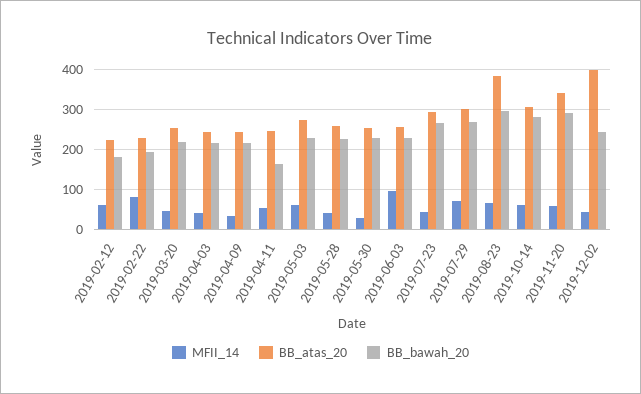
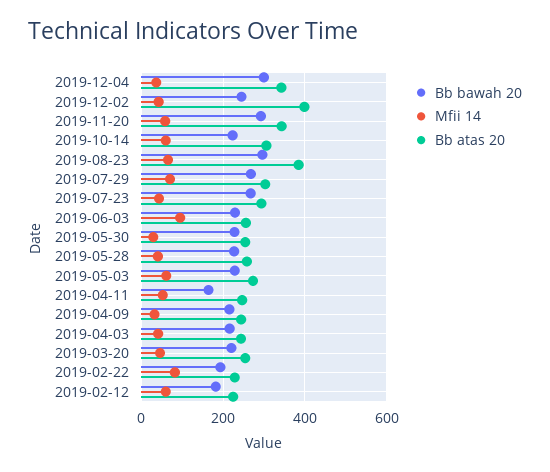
BB_bawah_20, 2019-10-14: 280 -> 220
BB_bawah_20, 2019-12-04: none -> 300
MFII_14, 2019-12-04: none -> 40
BB_atas_20, 2019-12-04: none -> 340

